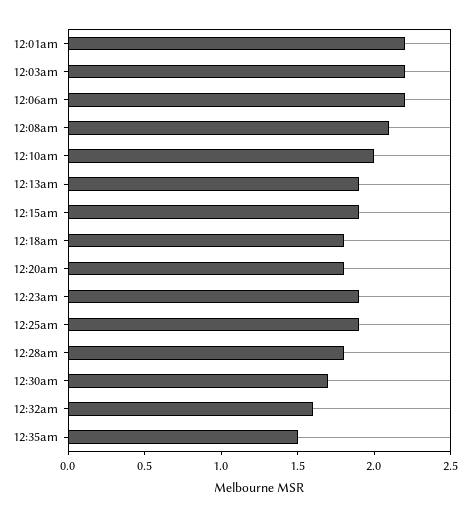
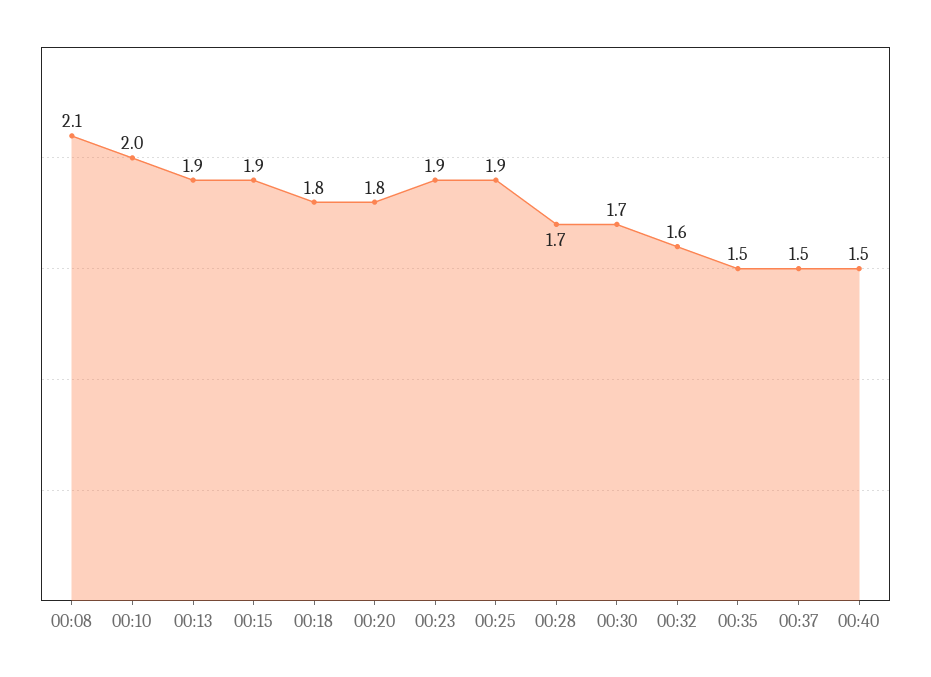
12:01am: 2.2 -> none
12:03am: 2.2 -> none
12:06am: 2.2 -> none
12:28am: 1.8 -> 1.7
00:37: none -> 1.5
00:40: none -> 1.5

